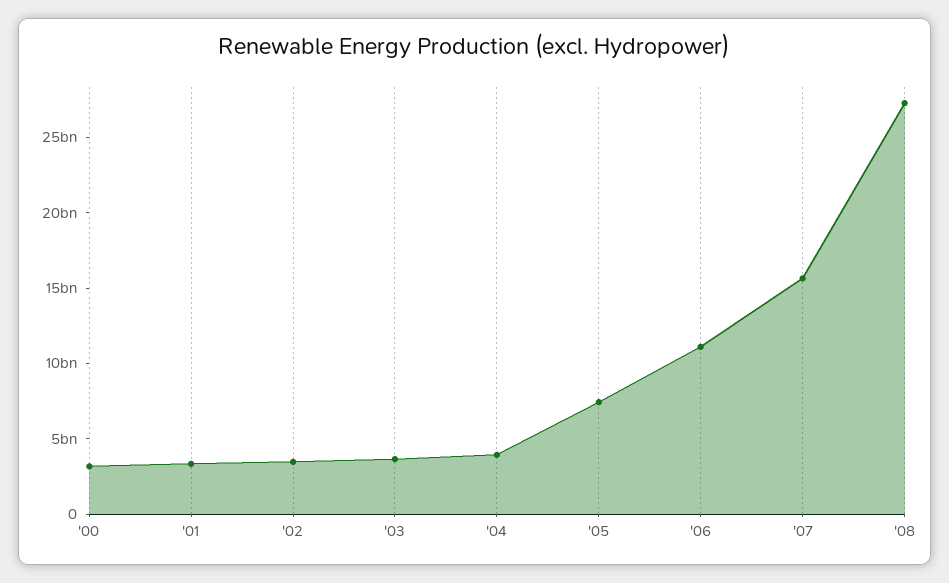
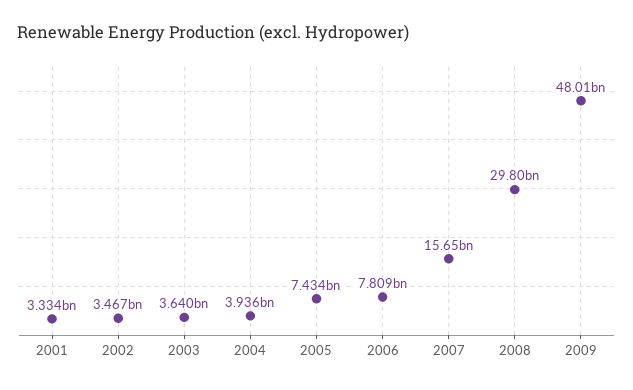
'00: 3000000000 -> none
'06: 11000000000 -> 7809000000
'08: 27000000000 -> 29800000000
2009: none -> 48010000000

